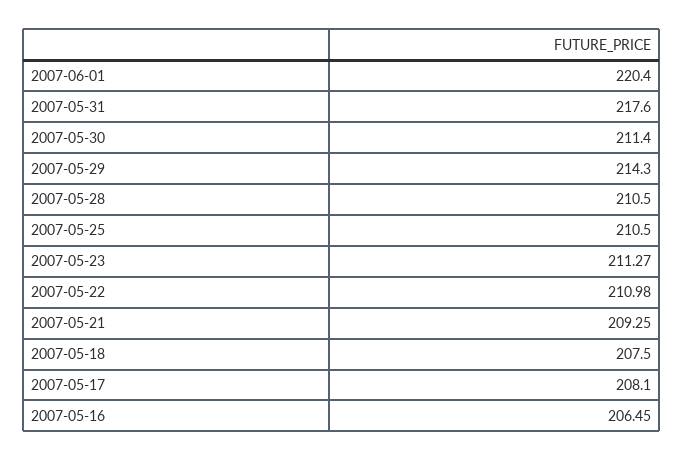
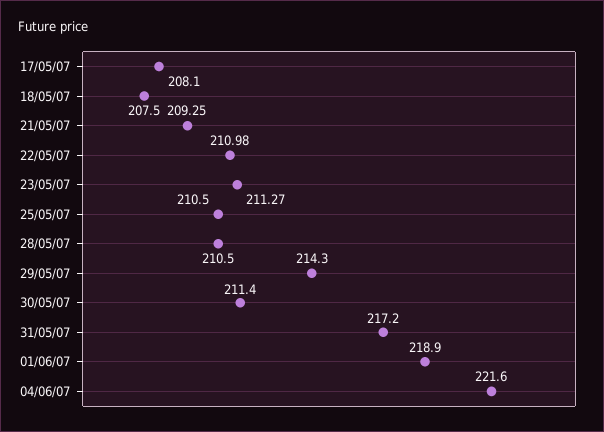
2007-06-01: 220.4 -> 218.9
2007-05-31: 217.6 -> 217.2
2007-05-16: 206.45 -> none
04/06/07: none -> 221.6

